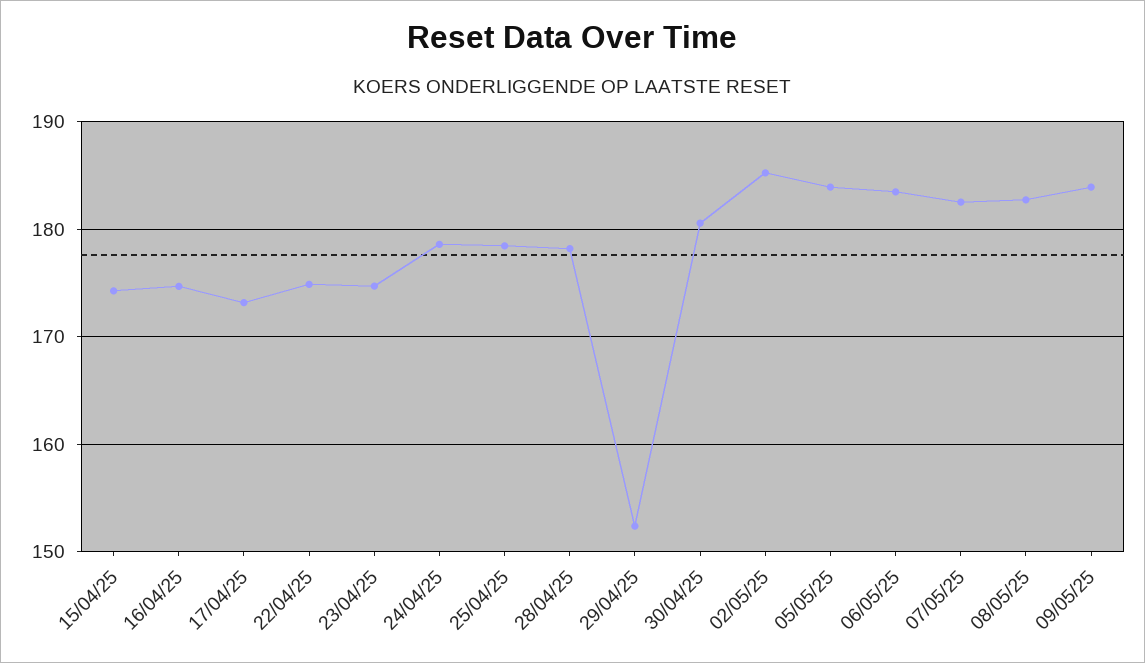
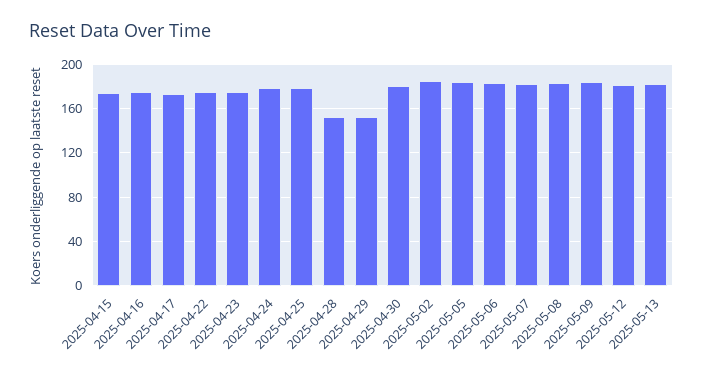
28/04/25: 178 -> 150
2025-05-12: none -> 180
2025-05-13: none -> 180

